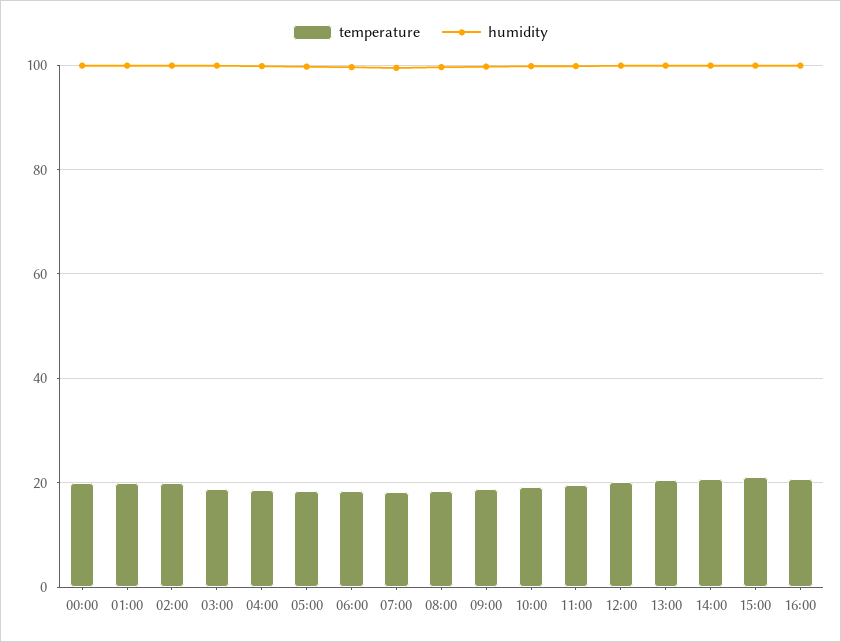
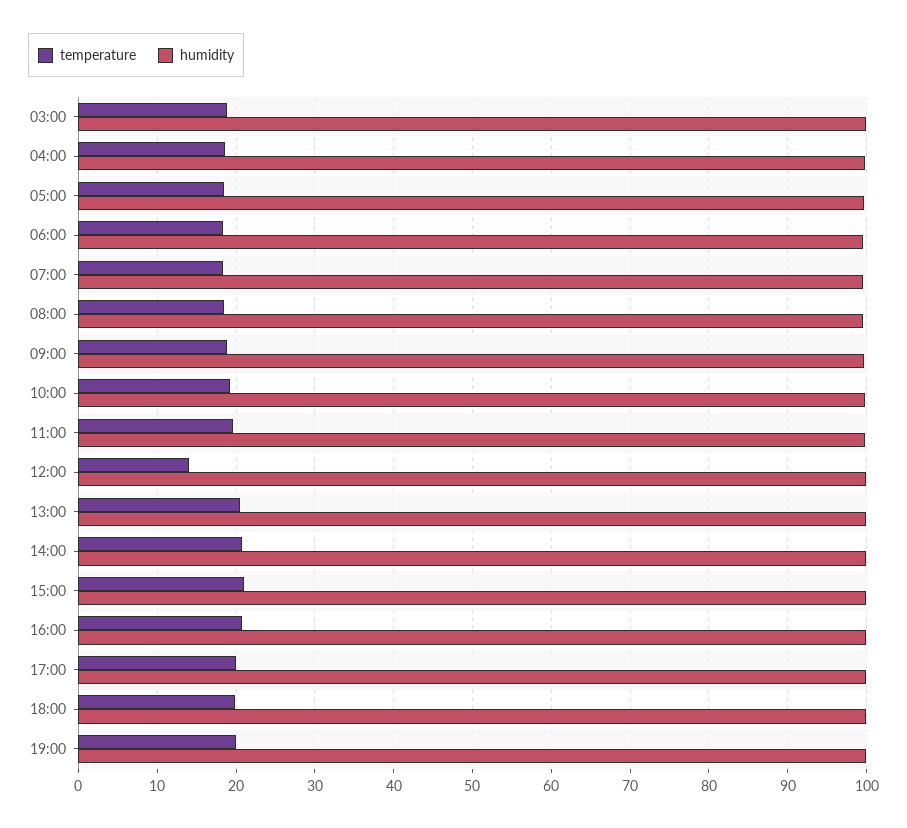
temperature, 00:00: 20 -> none
humidity, 00:00: 100 -> none
temperature, 01:00: 20 -> none
humidity, 01:00: 100 -> none
temperature, 02:00: 20 -> none
humidity, 02:00: 100 -> none
temperature, 12:00: 20 -> 14
temperature, 17:00: none -> 20
humidity, 17:00: none -> 100
temperature, 18:00: none -> 20
humidity, 18:00: none -> 100
temperature, 19:00: none -> 20
humidity, 19:00: none -> 100

